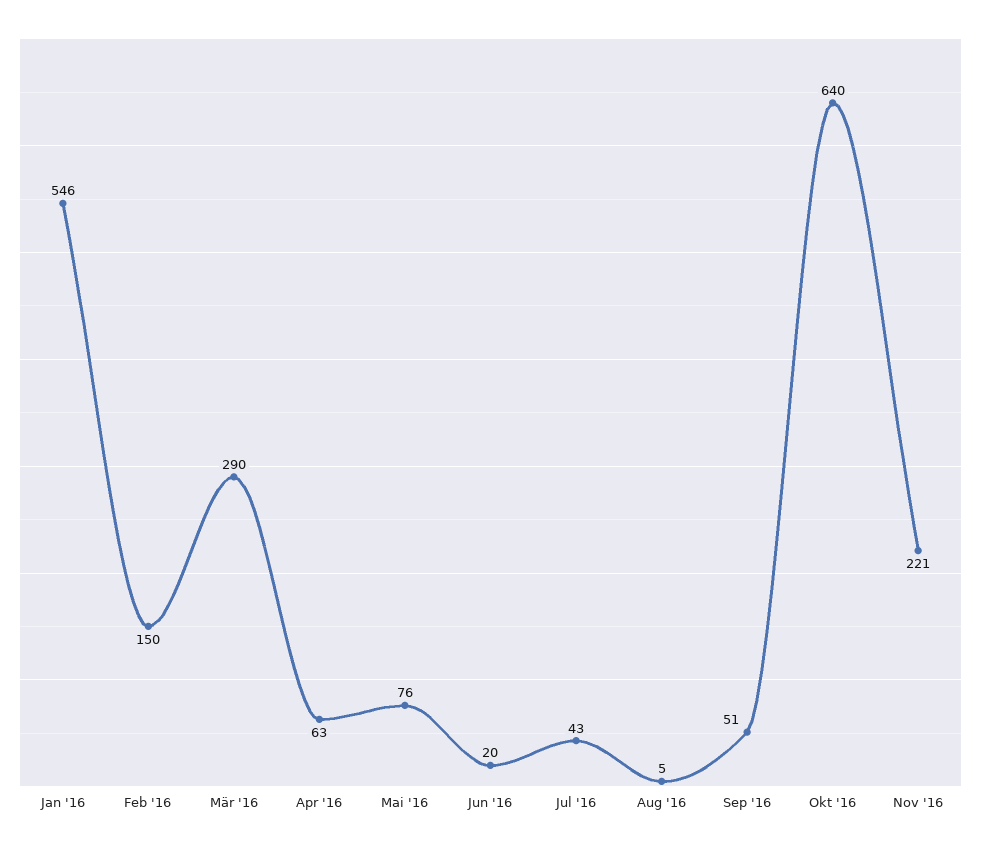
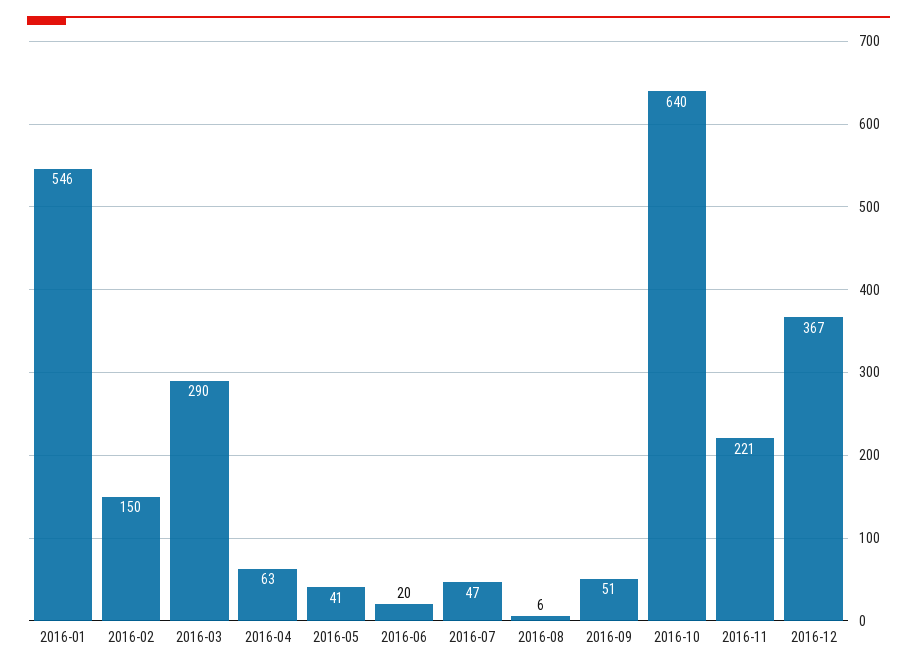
Mai '16: 76 -> 41
Jul '16: 43 -> 47
Aug '16: 5 -> 6
2016-12: none -> 367

